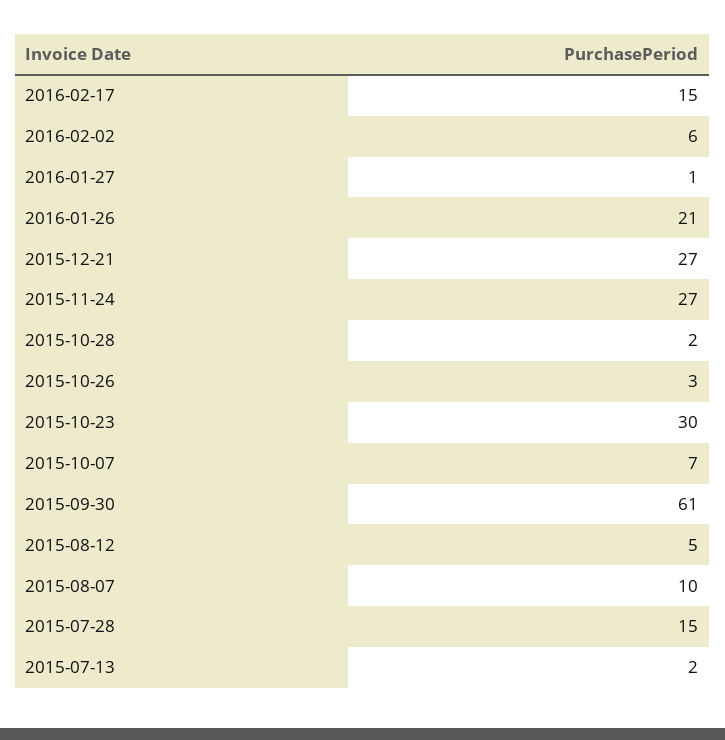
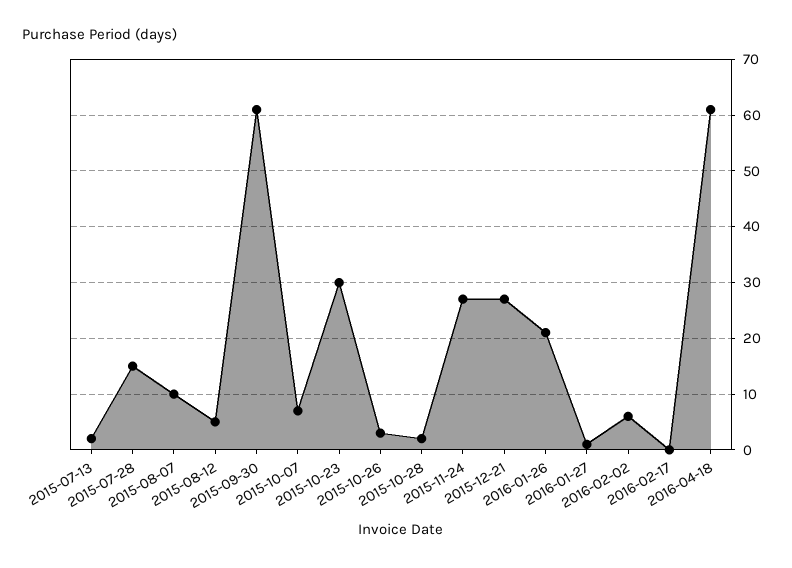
2016-02-17: 15 -> 0
2016-04-18: none -> 60

